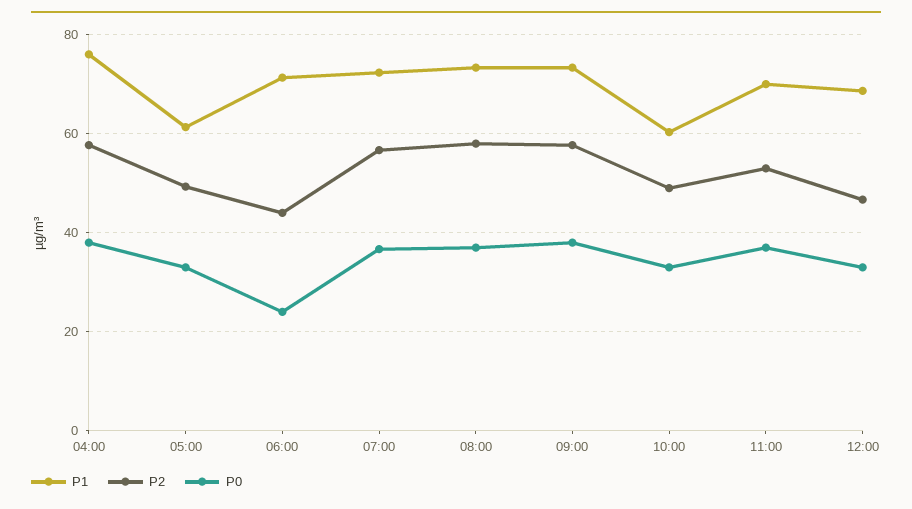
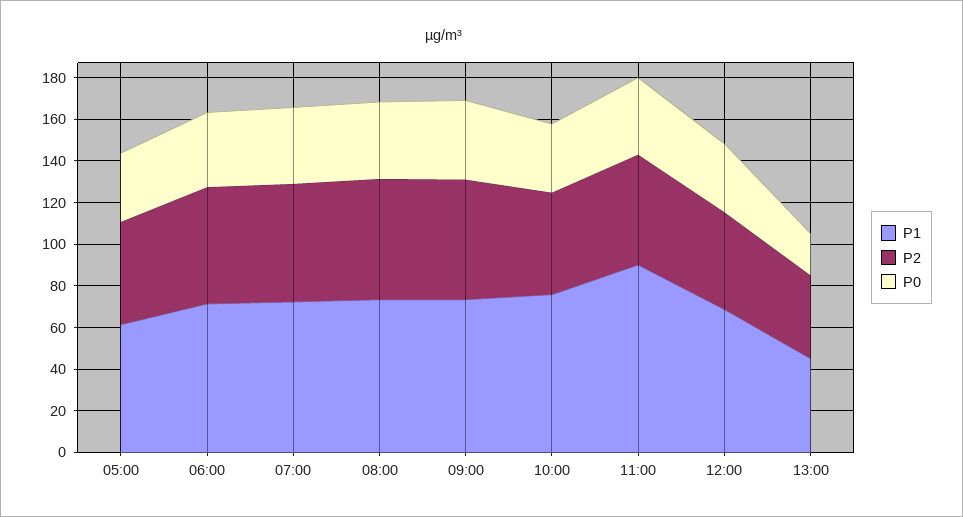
P1, 04:00: 76 -> none
P2, 04:00: 58 -> none
P0, 04:00: 38 -> none
P2, 06:00: 44 -> 55
P0, 06:00: 24 -> 35
P1, 10:00: 60 -> 75
P1, 11:00: 70 -> 90
P1, 13:00: none -> 45
P2, 13:00: none -> 40
P0, 13:00: none -> 20

